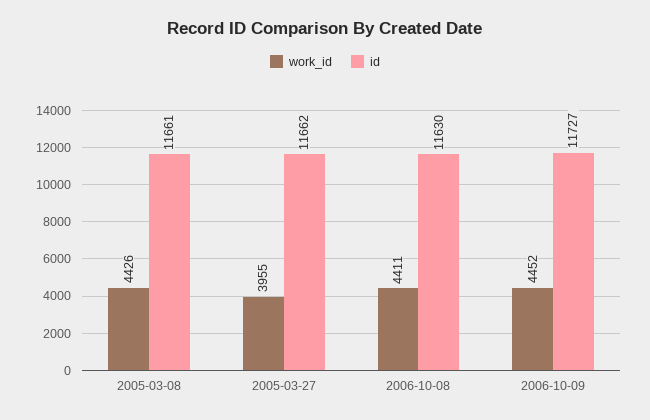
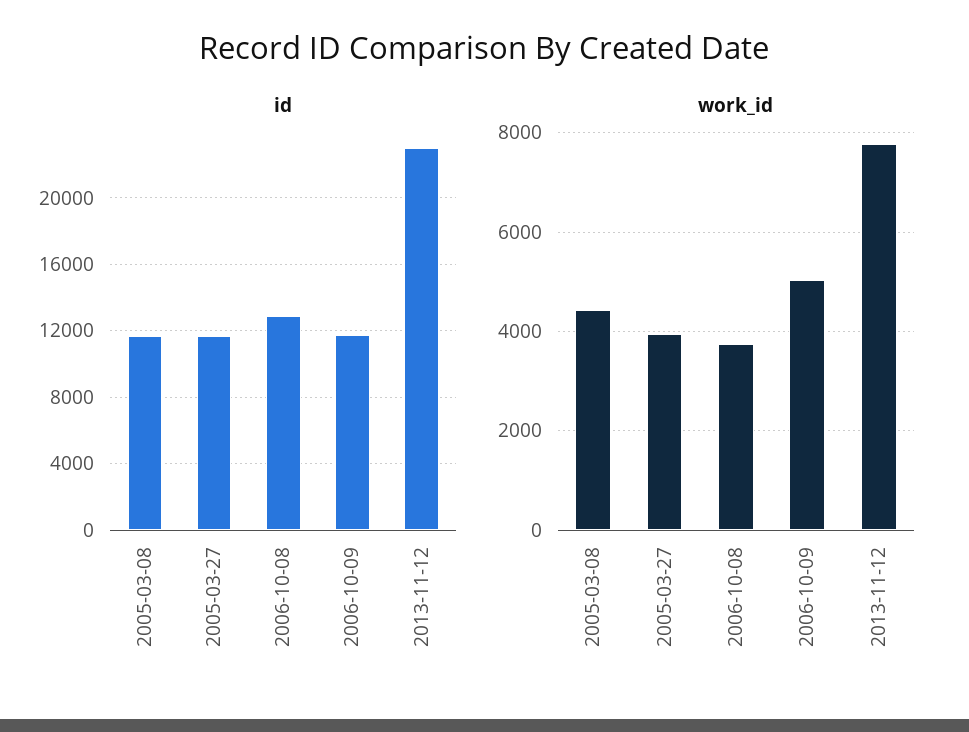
work_id, 2006-10-08: 4411 -> 3800
id, 2006-10-08: 11630 -> 13000
work_id, 2006-10-09: 4452 -> 5000
id, 2013-11-12: none -> 23000
work_id, 2013-11-12: none -> 7800

